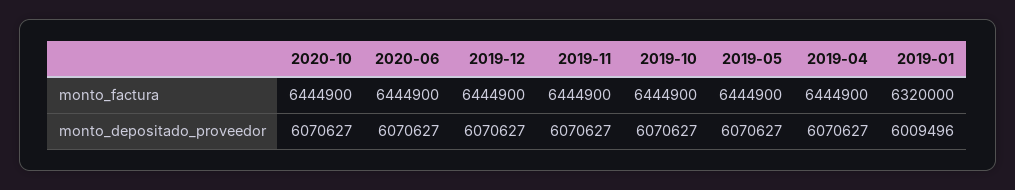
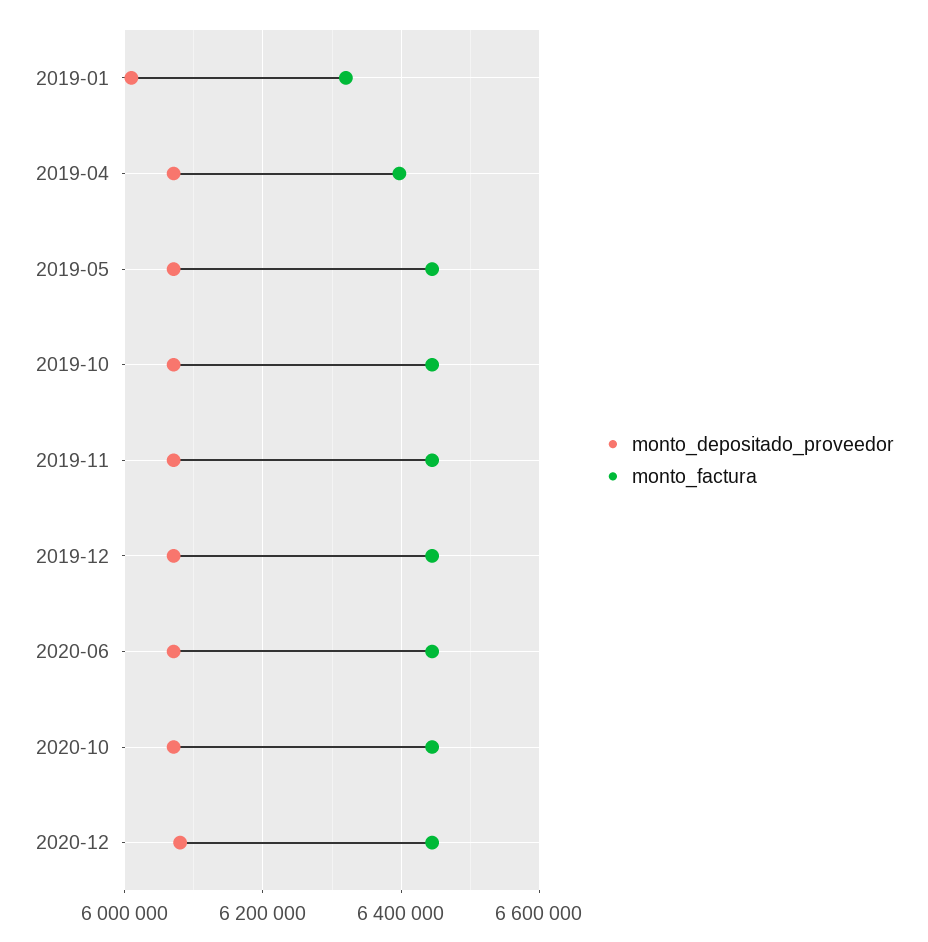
monto_factura, 2019-04: 6444900 -> 6400000
monto_depositado_proveedor, 2020-12: none -> 6080000
monto_factura, 2020-12: none -> 6440000

